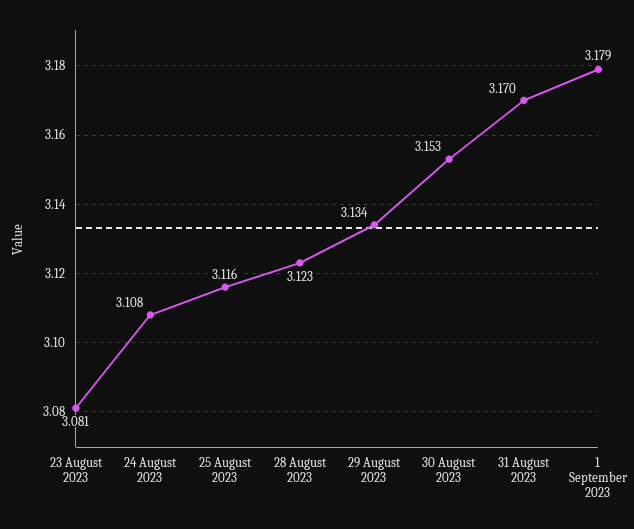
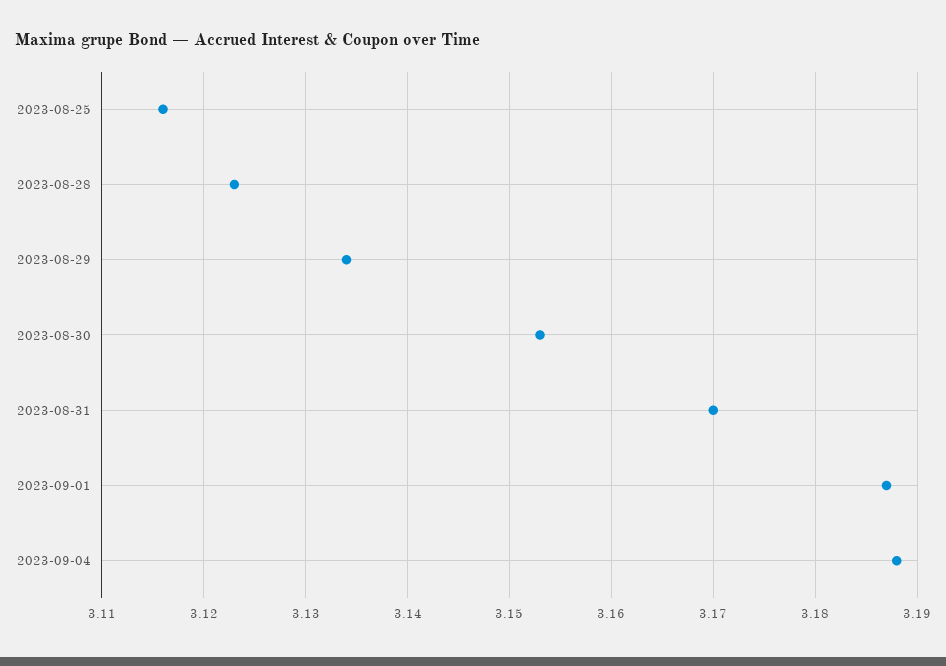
23 August 2023: 3.081 -> none
24 August 2023: 3.108 -> none
1 September 2023: 3.179 -> 3.187
2023-09-04: none -> 3.188

